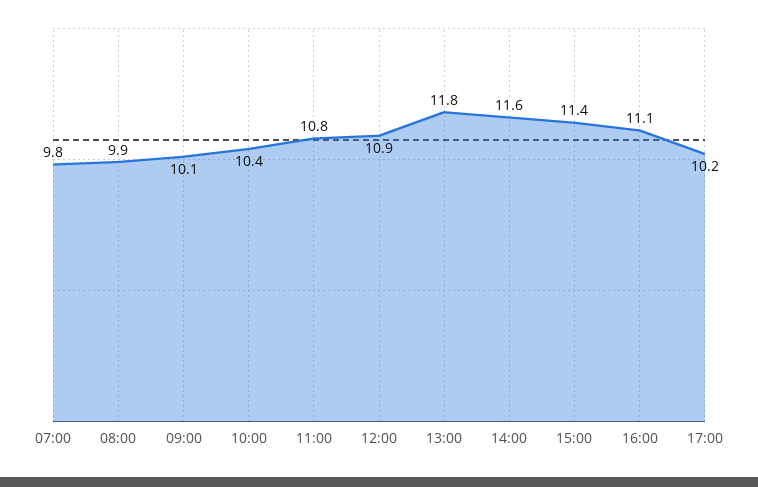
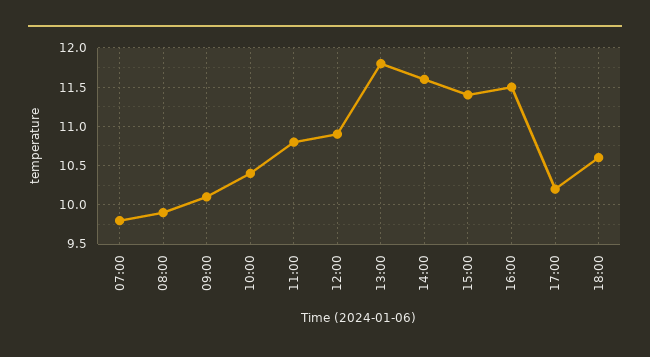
16:00: 11.1 -> 11.5
18:00: none -> 10.6

